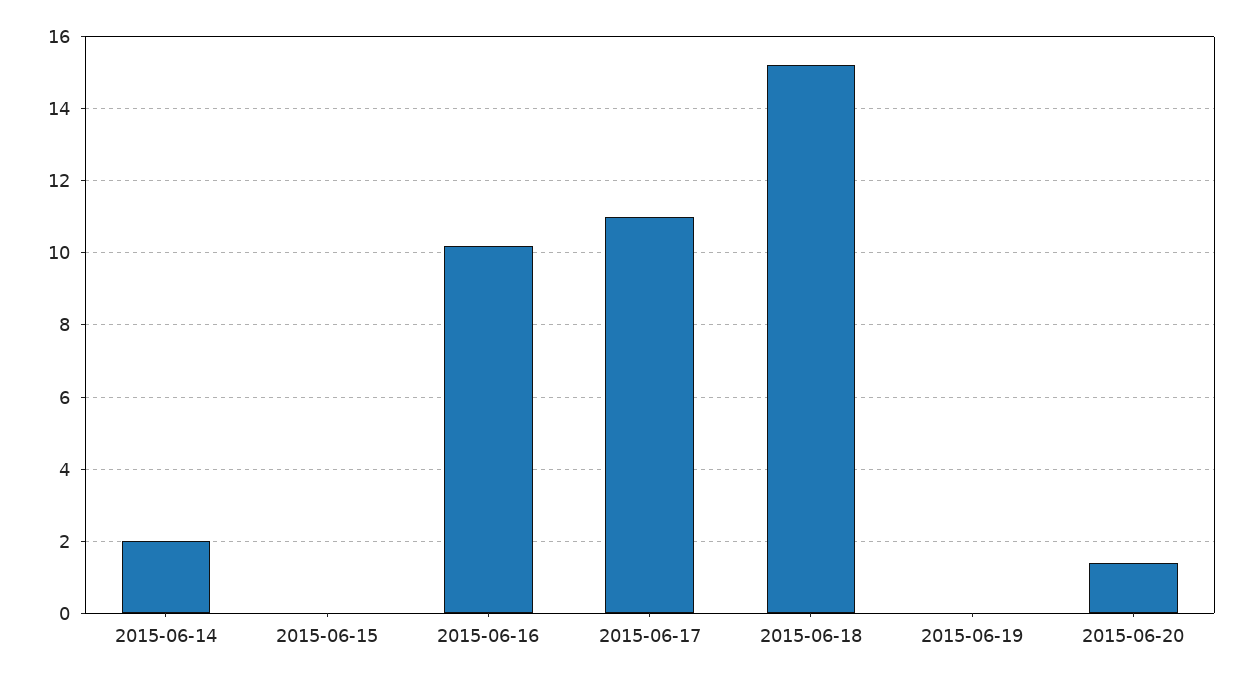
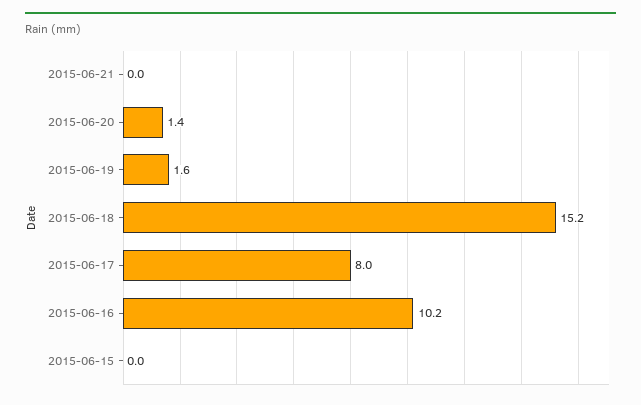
2015-06-14: 2 -> none
2015-06-17: 11 -> 8
2015-06-19: 0 -> 1.6
2015-06-21: none -> 0

